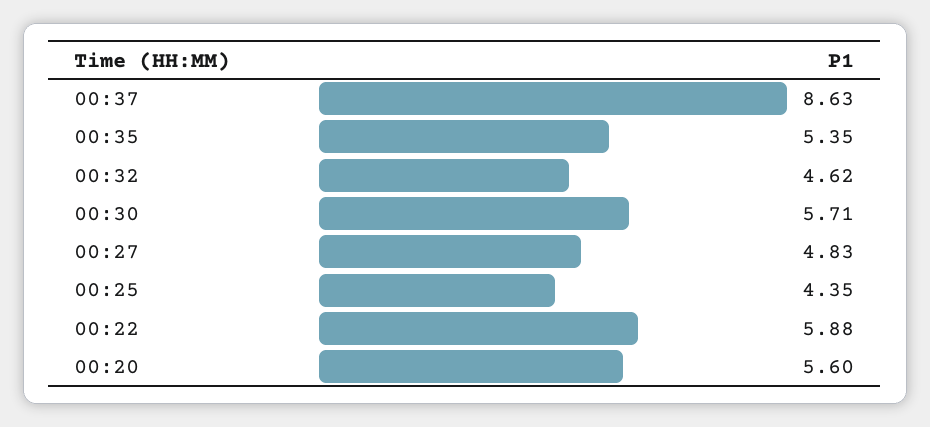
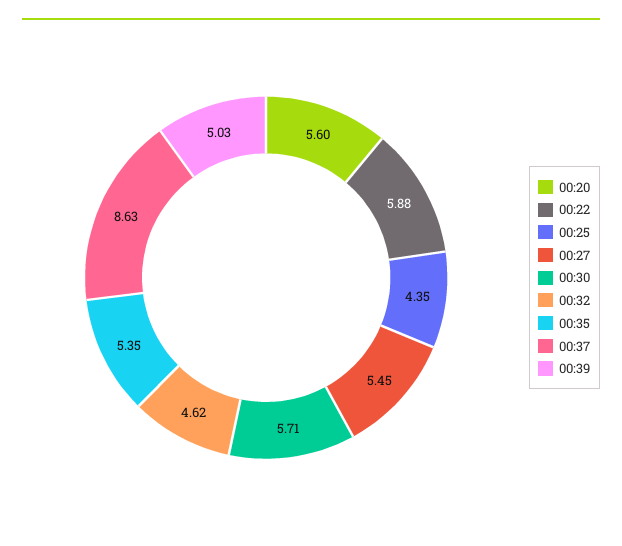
00:27: 4.83 -> 5.45
00:39: none -> 5.03

